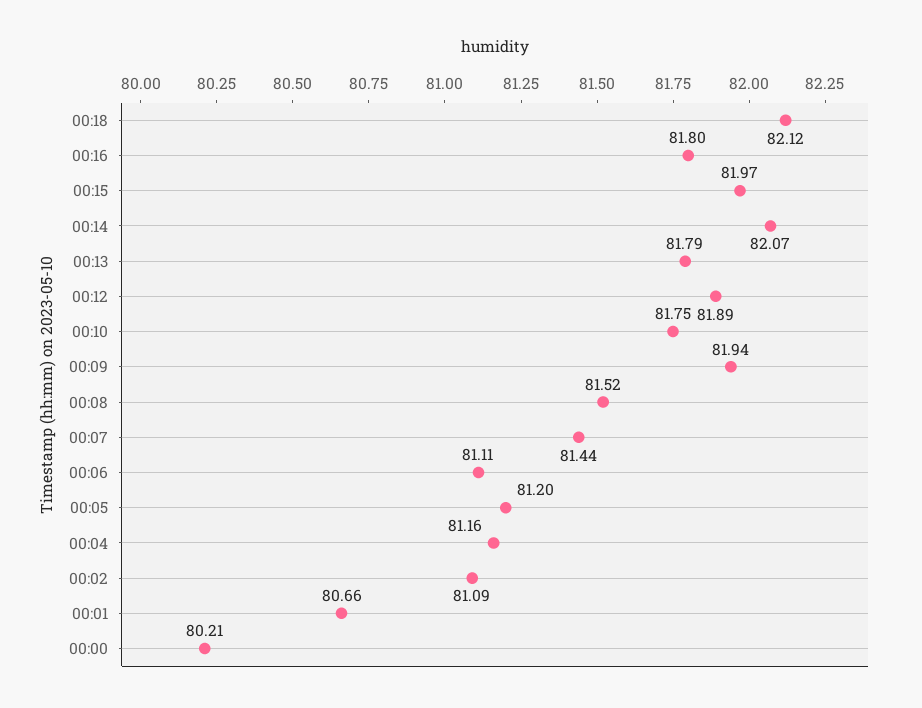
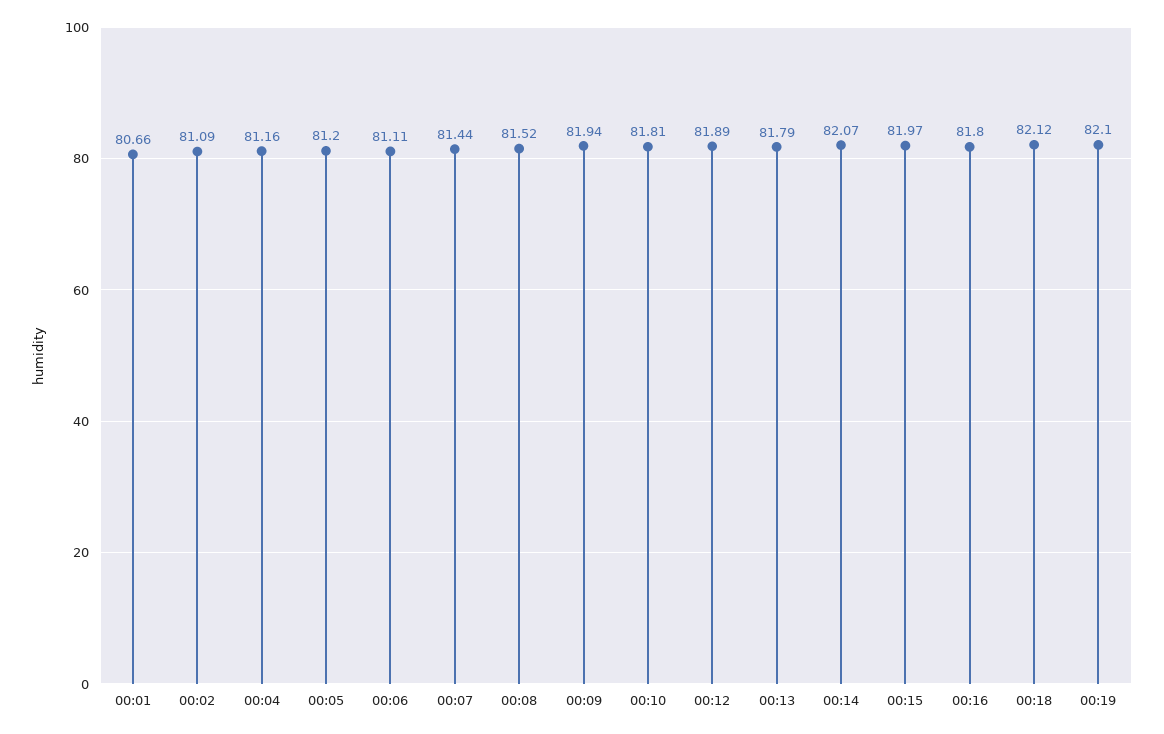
00:10: 81.75 -> 81.81
00:00: 80.21 -> none
00:19: none -> 82.1

